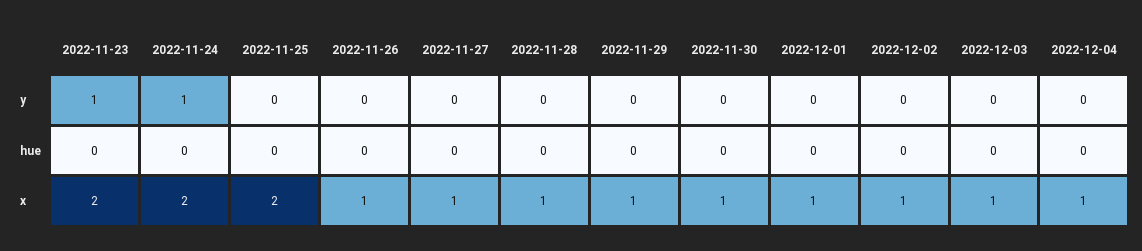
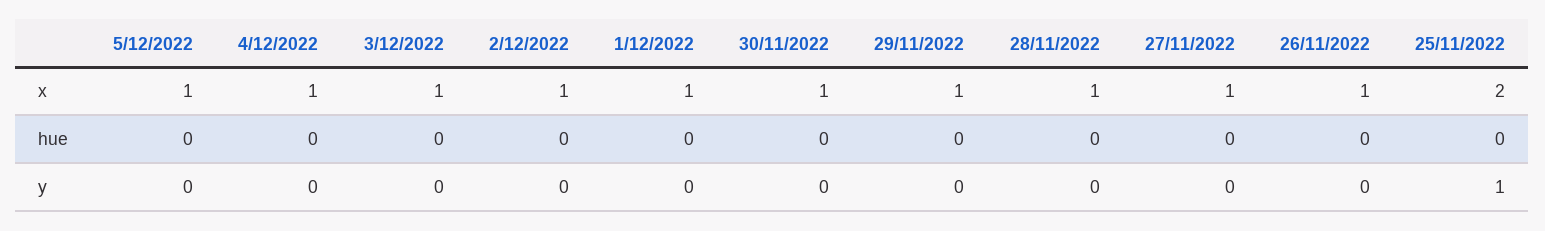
2022-11-23, y: 1 -> none
2022-11-24, y: 1 -> none
2022-11-25, y: 0 -> 1
2022-11-23, hue: 0 -> none
2022-11-24, hue: 0 -> none
2022-11-23, x: 2 -> none
2022-11-24, x: 2 -> none
5/12/2022, x: none -> 1
5/12/2022, hue: none -> 0
5/12/2022, y: none -> 0

